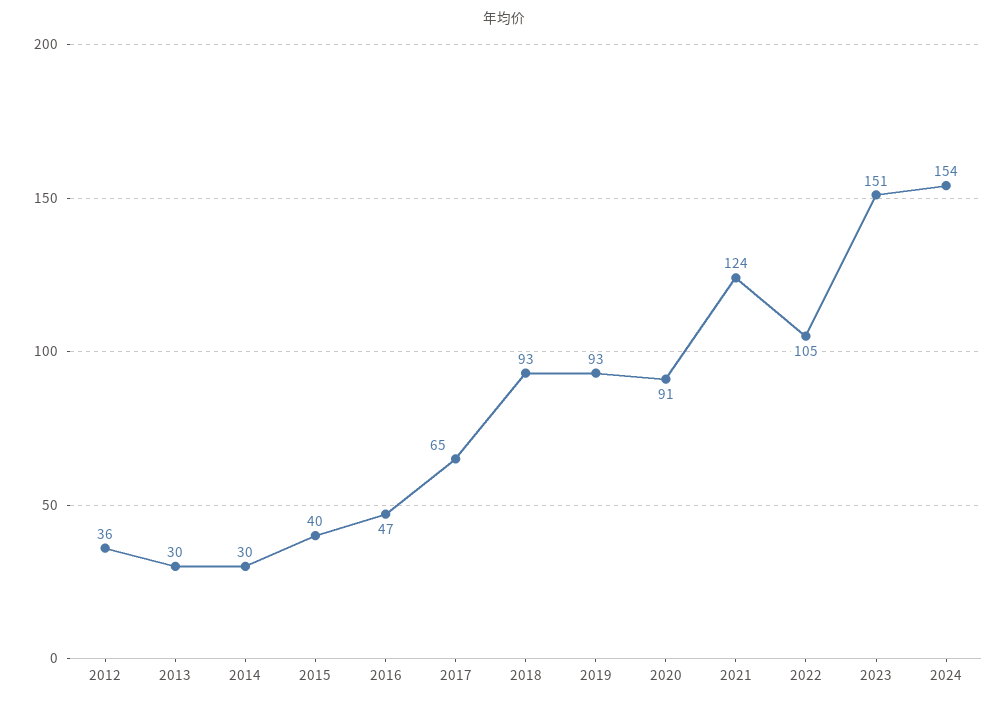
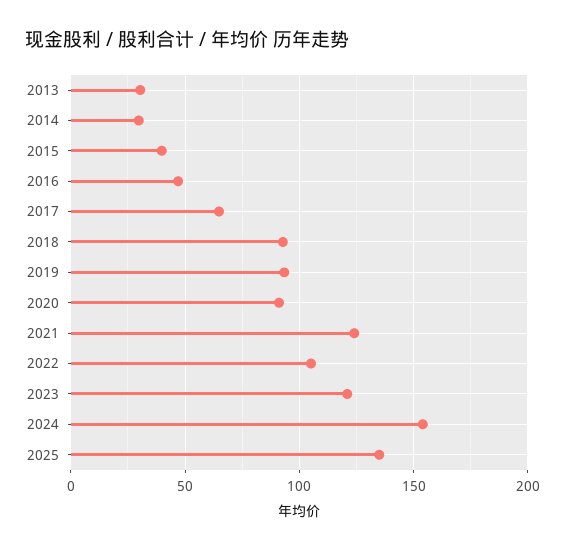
2012: 36 -> none
2023: 151 -> 120
2025: none -> 135

